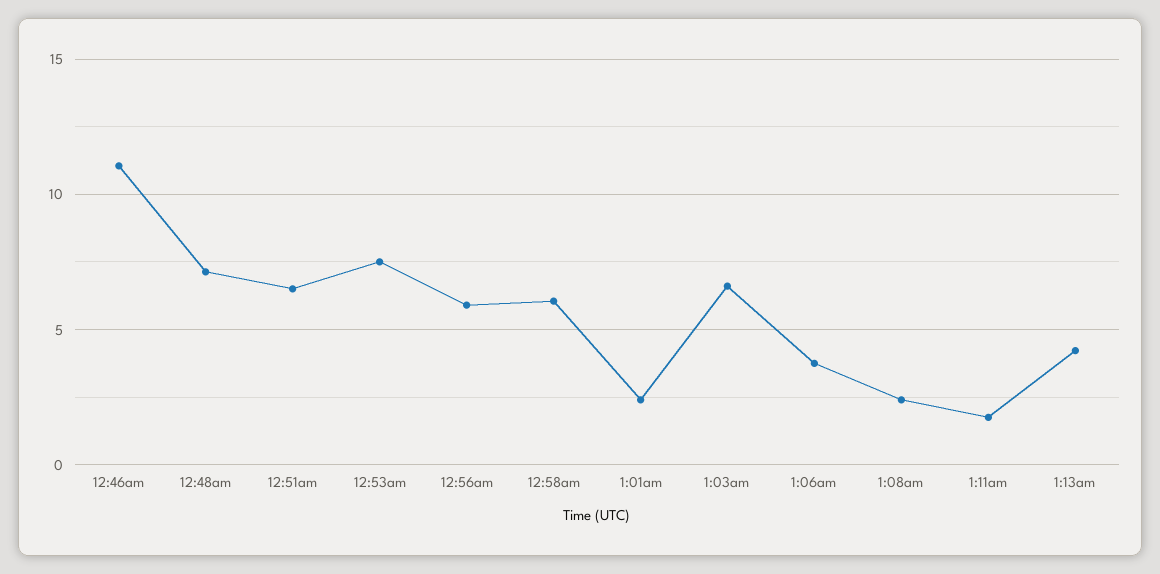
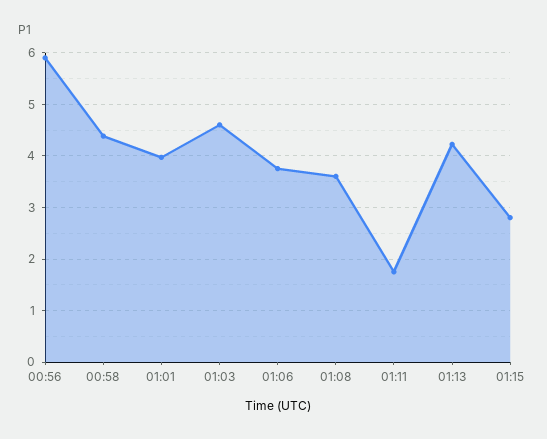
12:46am: 11 -> none
12:48am: 7 -> none
12:51am: 6.5 -> none
12:53am: 7.5 -> none
12:58am: 6 -> 4.4
1:01am: 2.5 -> 4
1:03am: 6.5 -> 4.6
1:08am: 2.5 -> 3.6
01:15: none -> 2.8

